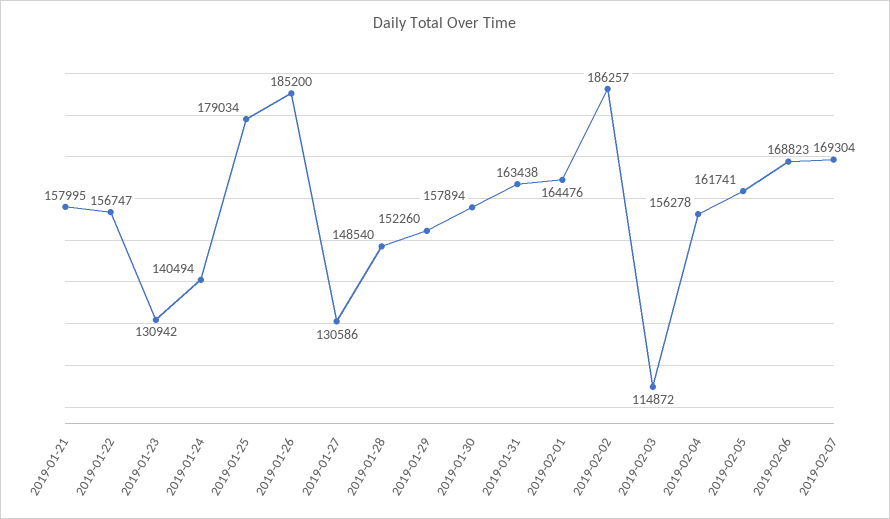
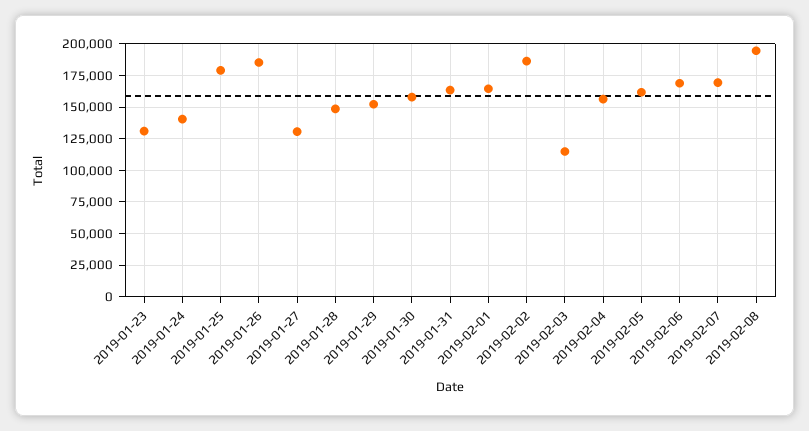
2019-01-21: 157995 -> none
2019-01-22: 156747 -> none
2019-02-08: none -> 195000

